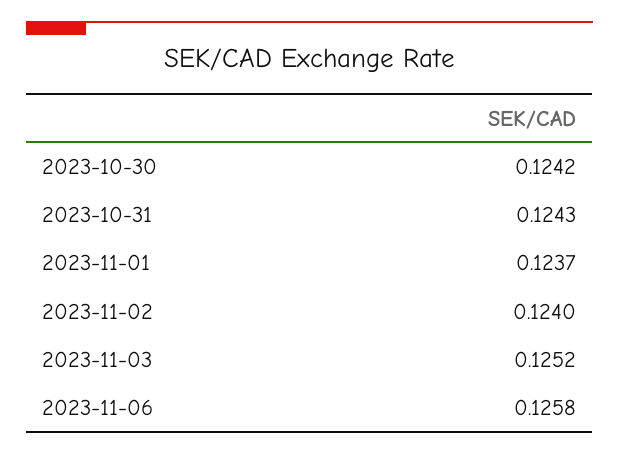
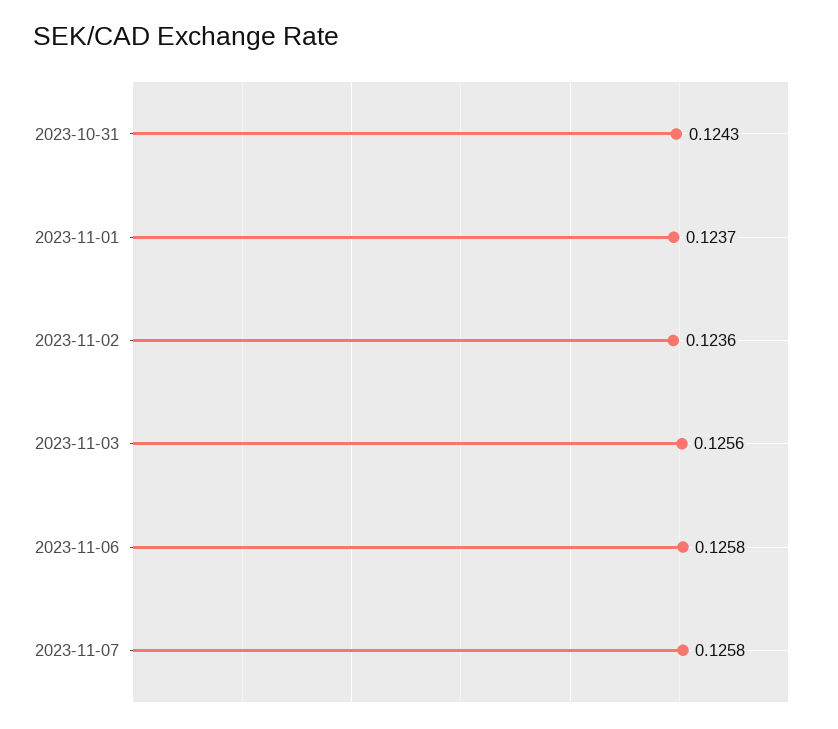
2023-10-30: 0.1242 -> none
2023-11-02: 0.124 -> 0.1236
2023-11-03: 0.1252 -> 0.1256
2023-11-07: none -> 0.1258

